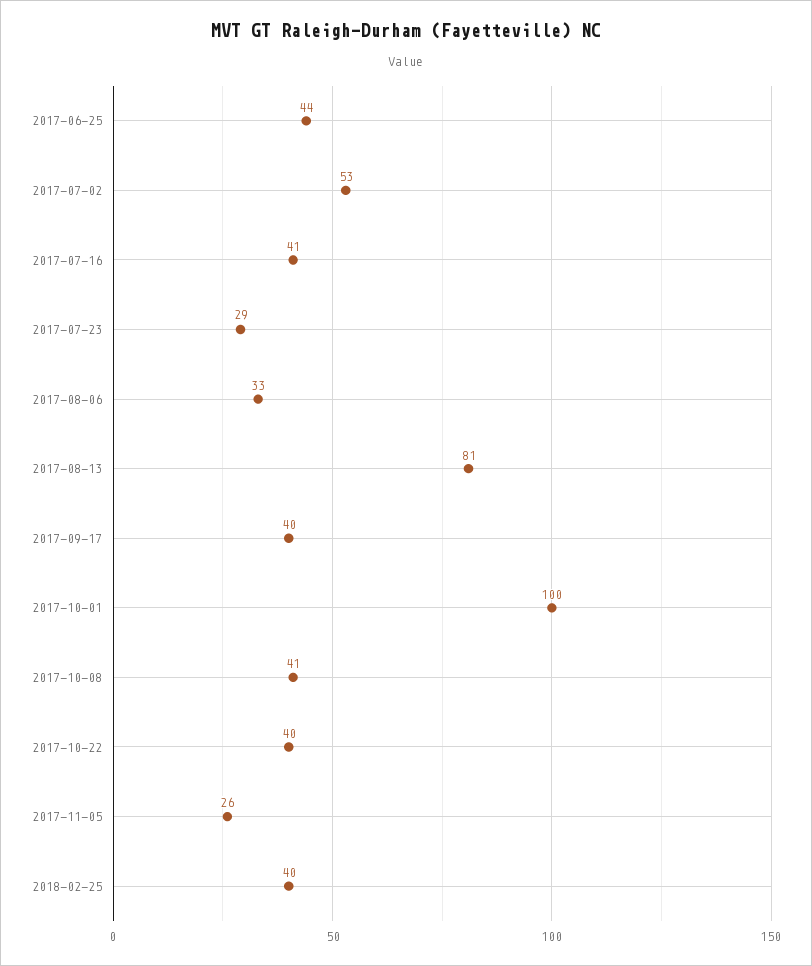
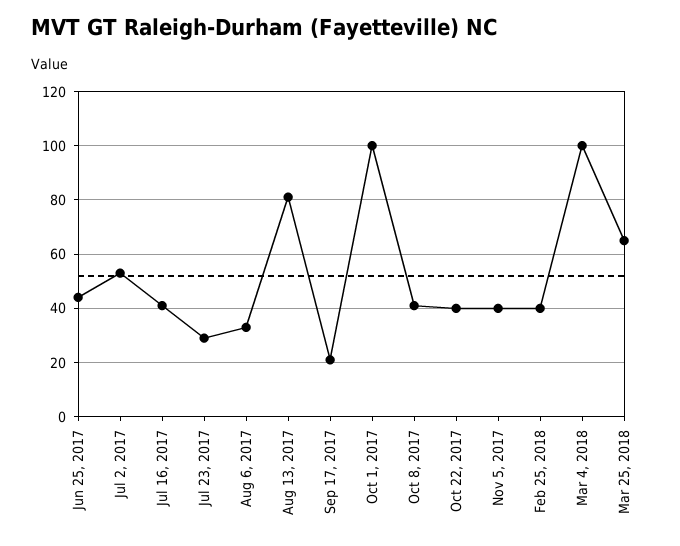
2017-09-17: 40 -> 20
2017-11-05: 26 -> 40
Mar 4, 2018: none -> 100
Mar 25, 2018: none -> 65

